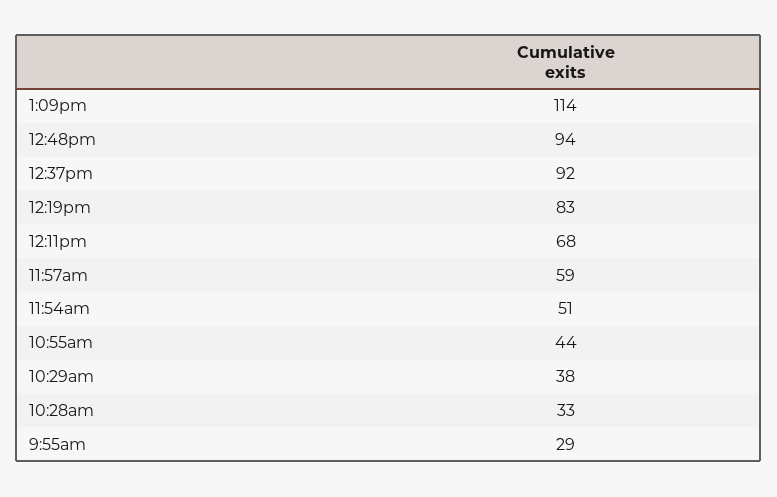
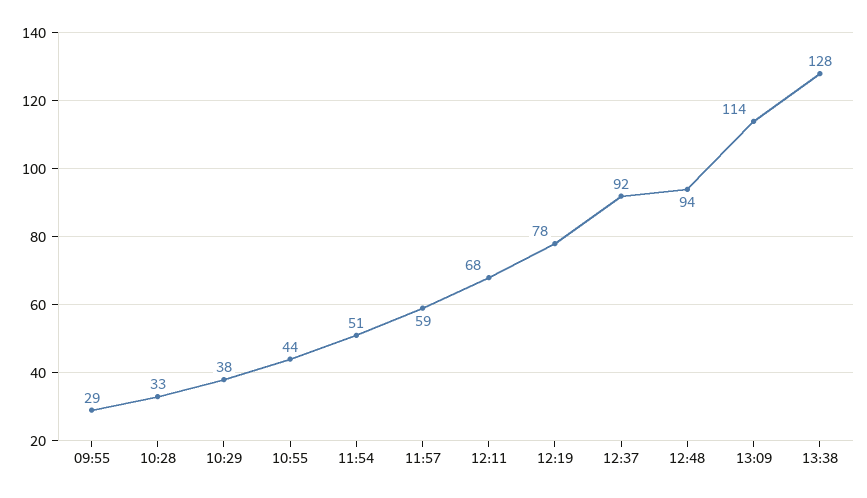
12:19pm: 83 -> 78
13:38: none -> 128

